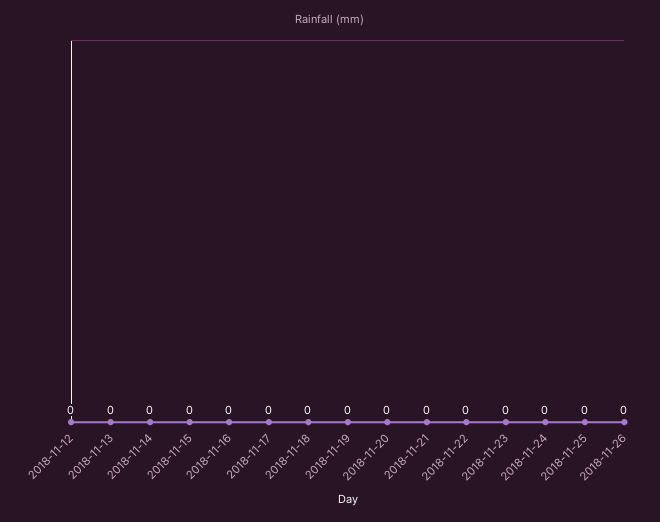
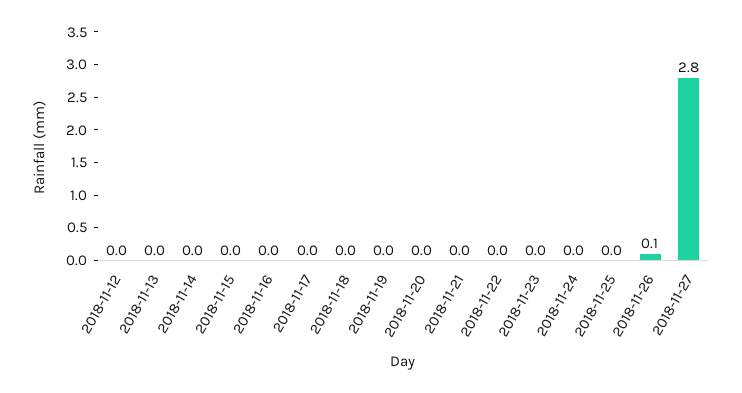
2018-11-26: 0 -> 0.1
2018-11-27: none -> 2.8

